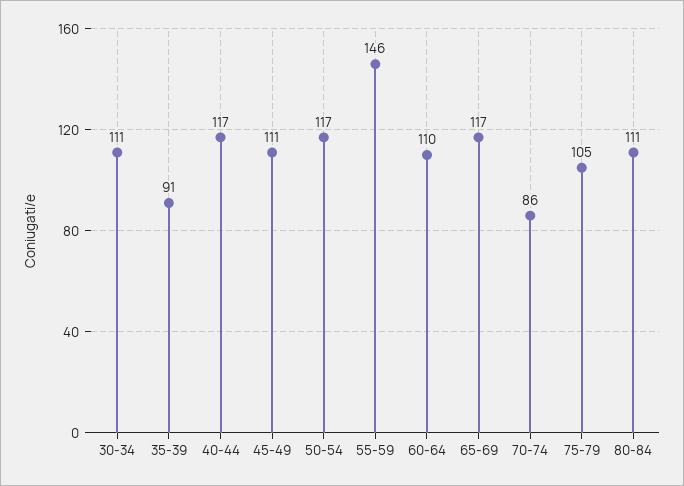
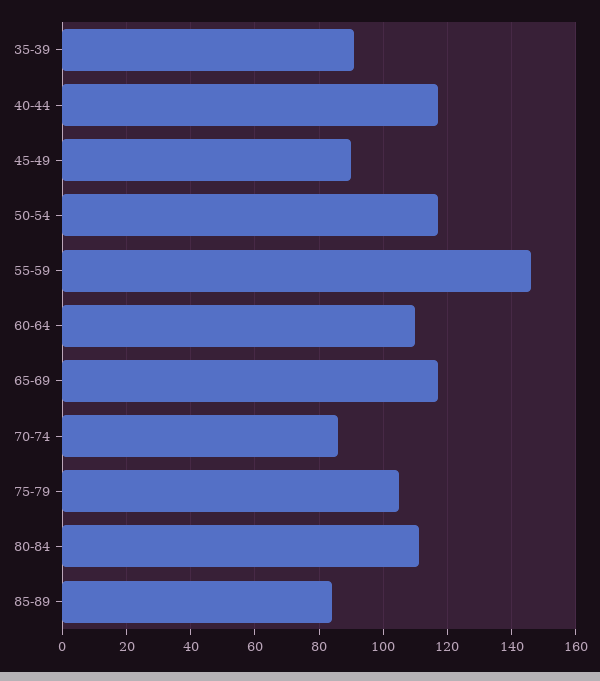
30-34: 111 -> none
45-49: 111 -> 90
85-89: none -> 85

